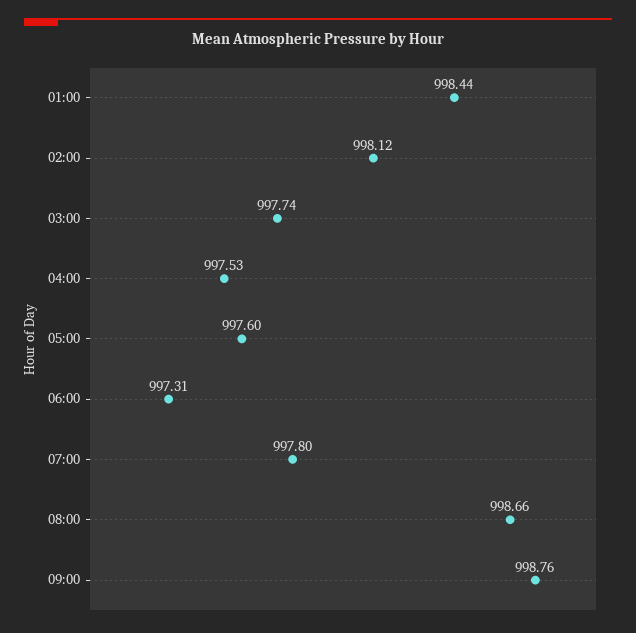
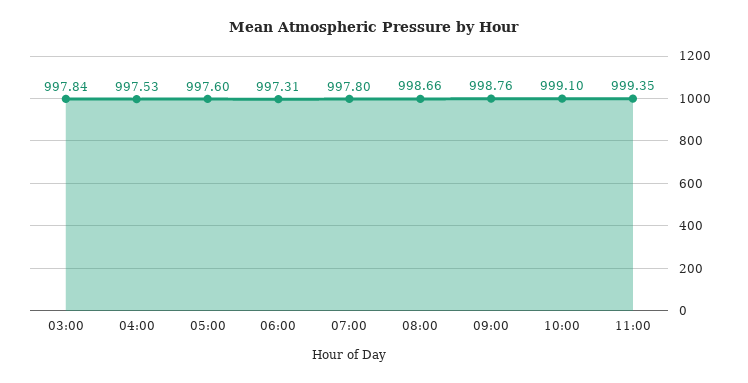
01:00: 998.44 -> none
02:00: 998.12 -> none
03:00: 997.74 -> 997.84
10:00: none -> 999.1
11:00: none -> 999.35

